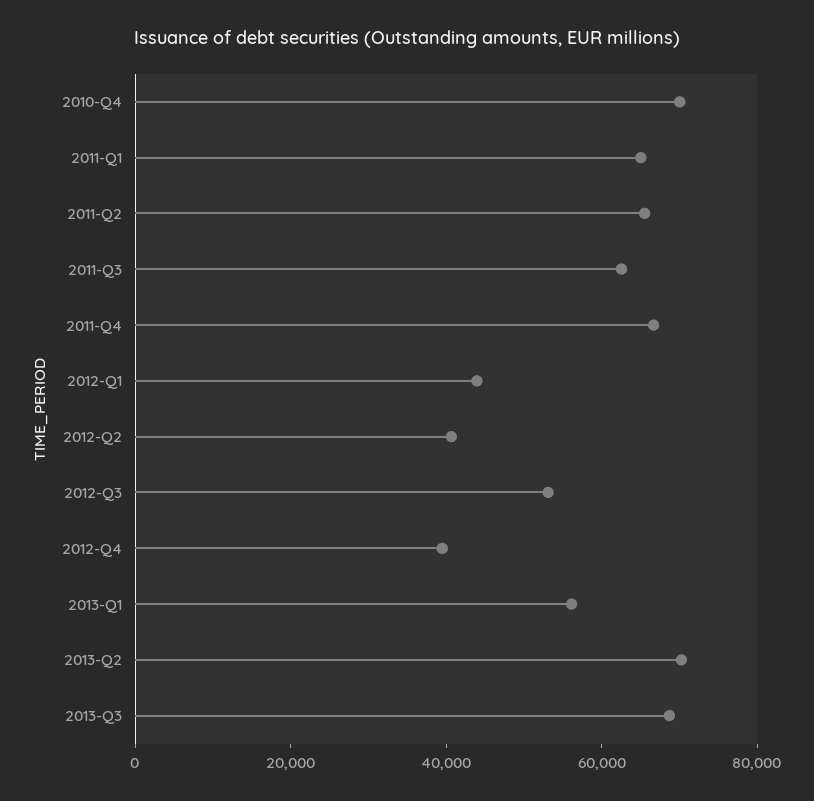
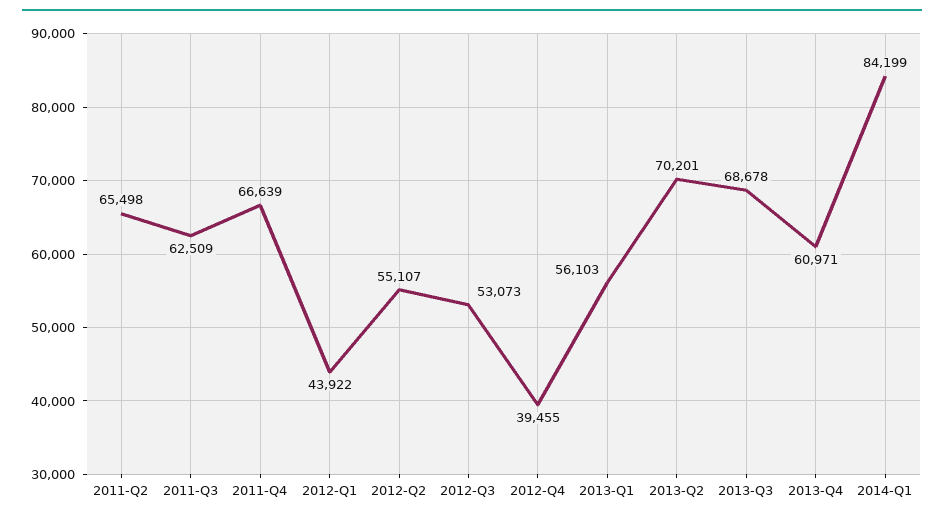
2010-Q4: 70000 -> none
2011-Q1: 65000 -> none
2012-Q2: 40000 -> 55107
2013-Q4: none -> 60971
2014-Q1: none -> 84199

